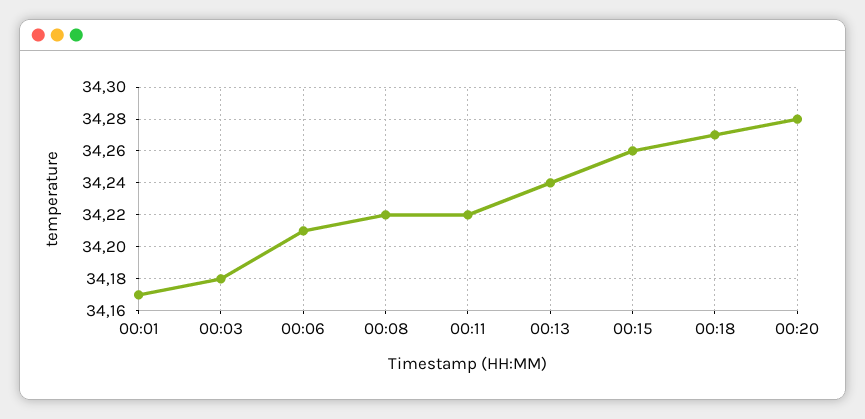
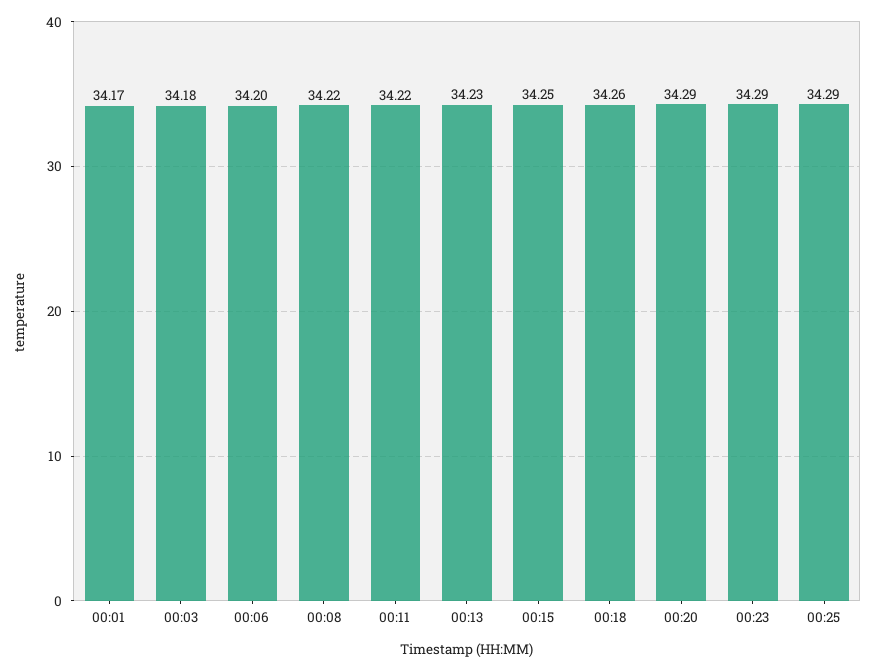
00:06: 34.21 -> 34.2
00:13: 34.24 -> 34.23
00:15: 34.26 -> 34.25
00:18: 34.27 -> 34.26
00:20: 34.28 -> 34.29
00:23: none -> 34.29
00:25: none -> 34.29

